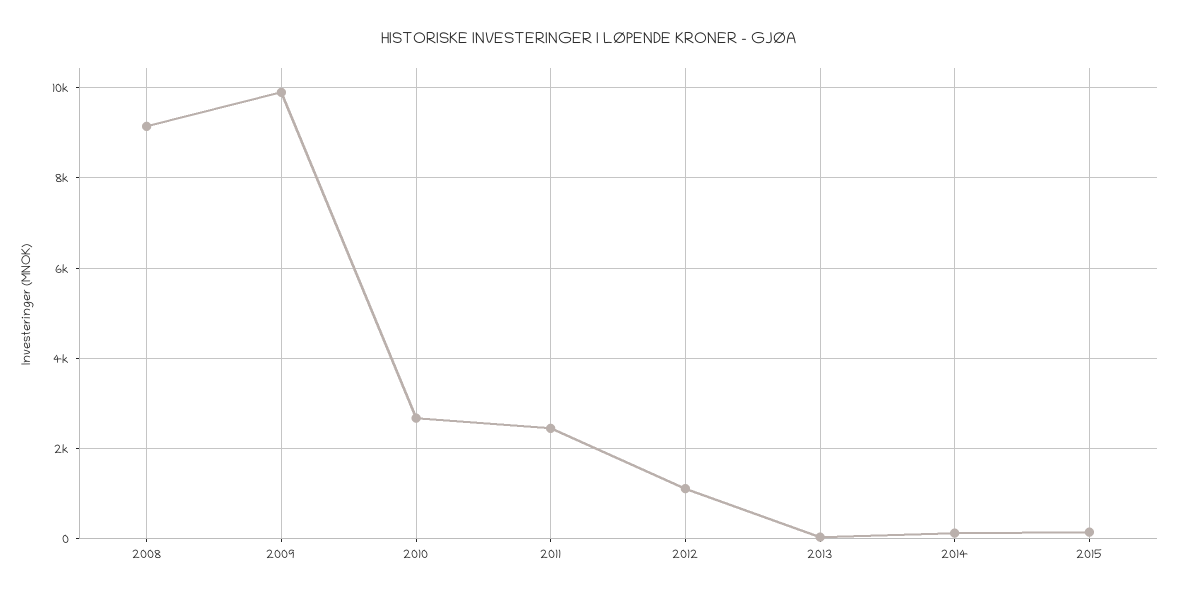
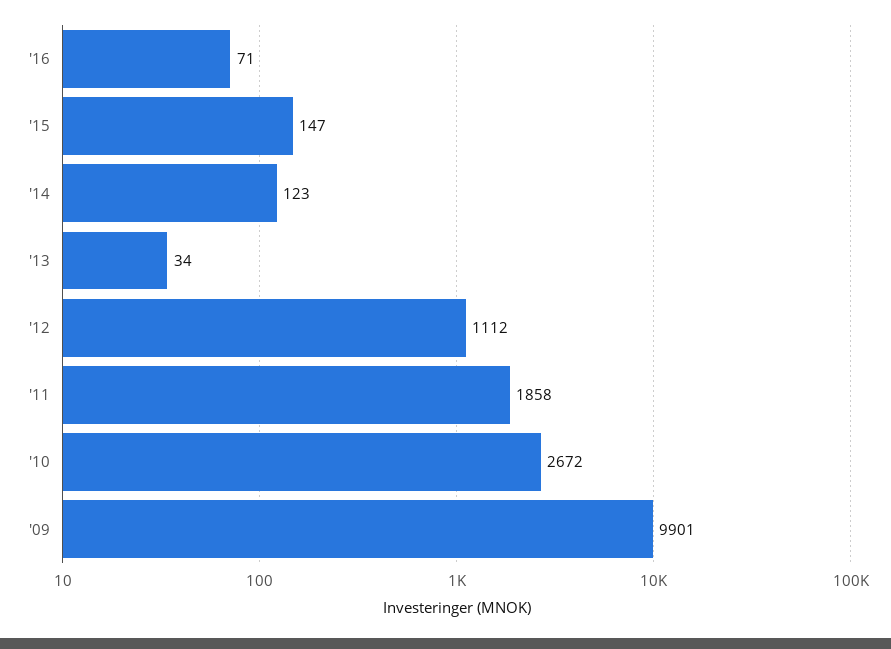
2008: 9200 -> none
2011: 2400 -> 1858
'16: none -> 71

